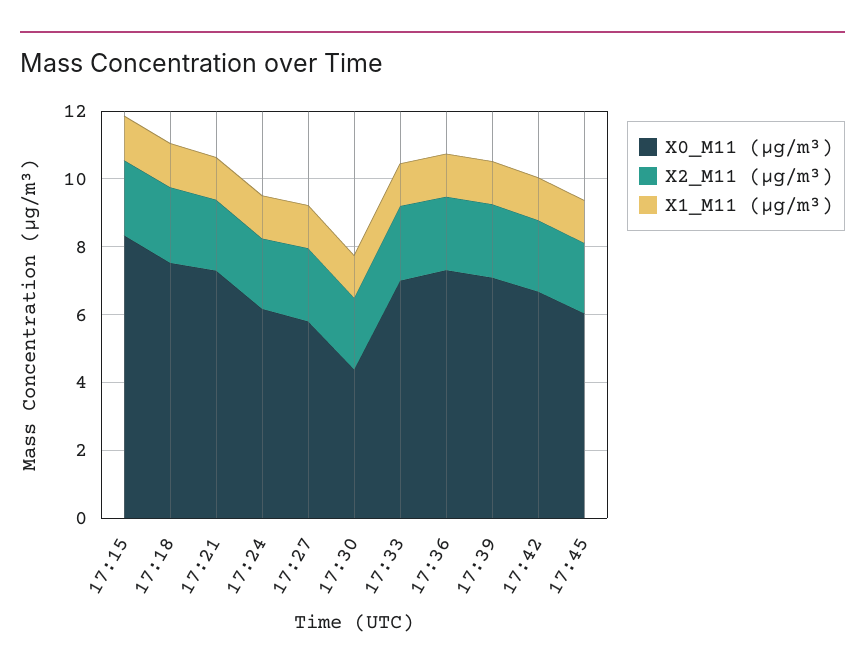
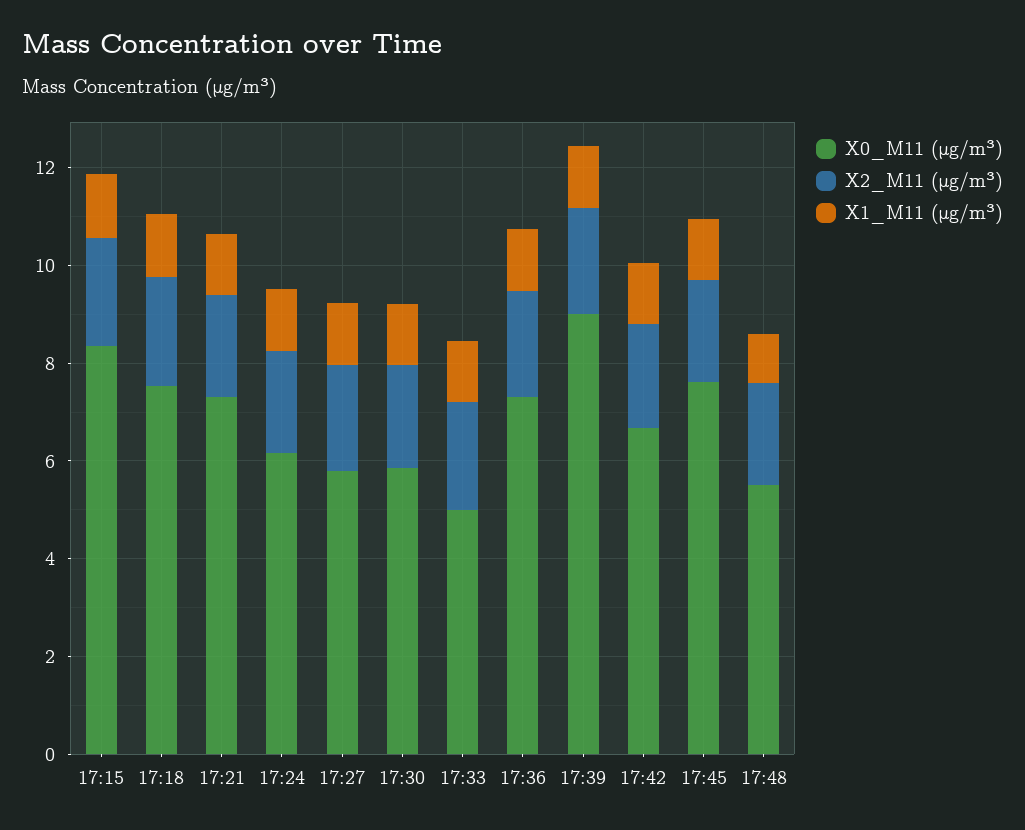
X0_M11 (μg/m³), 17:30: 4.5 -> 6
X0_M11 (μg/m³), 17:33: 7 -> 5
X0_M11 (μg/m³), 17:39: 7 -> 9
X0_M11 (μg/m³), 17:45: 6 -> 7.5
X0_M11 (μg/m³), 17:48: none -> 5.5
X2_M11 (μg/m³), 17:48: none -> 2
X1_M11 (μg/m³), 17:48: none -> 1

